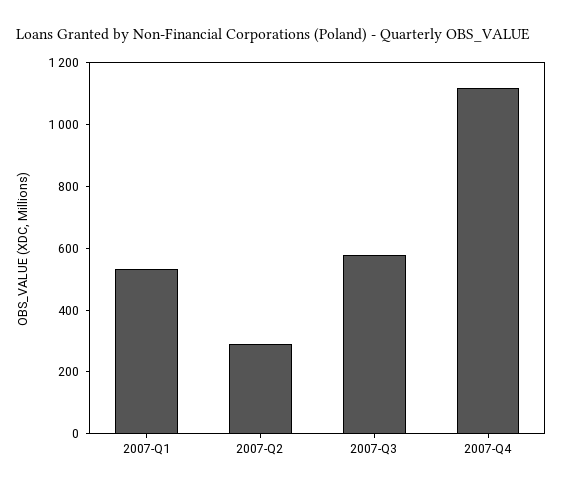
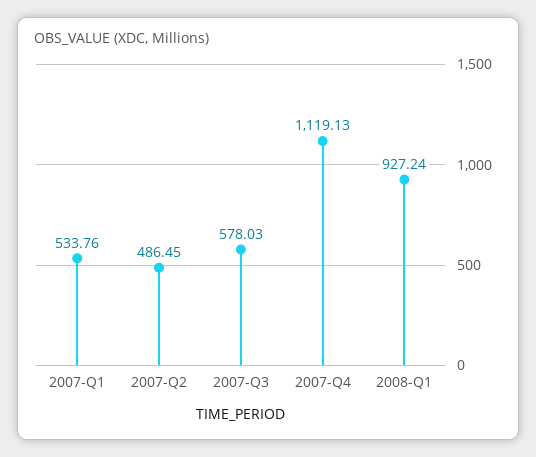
2007-Q2: 300 -> 486.45
2008-Q1: none -> 927.24

